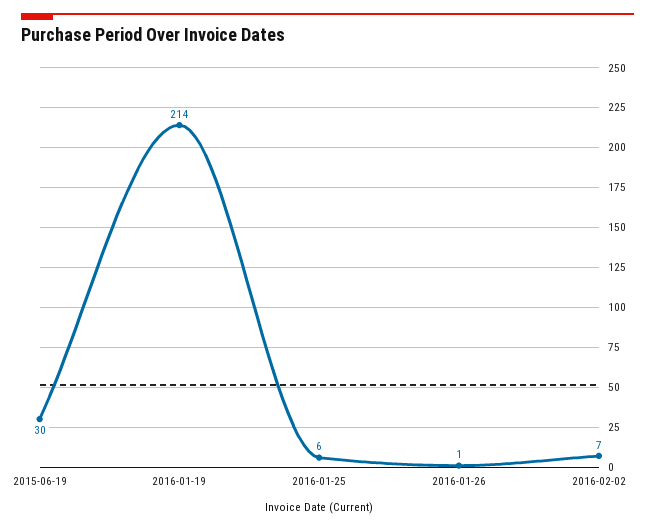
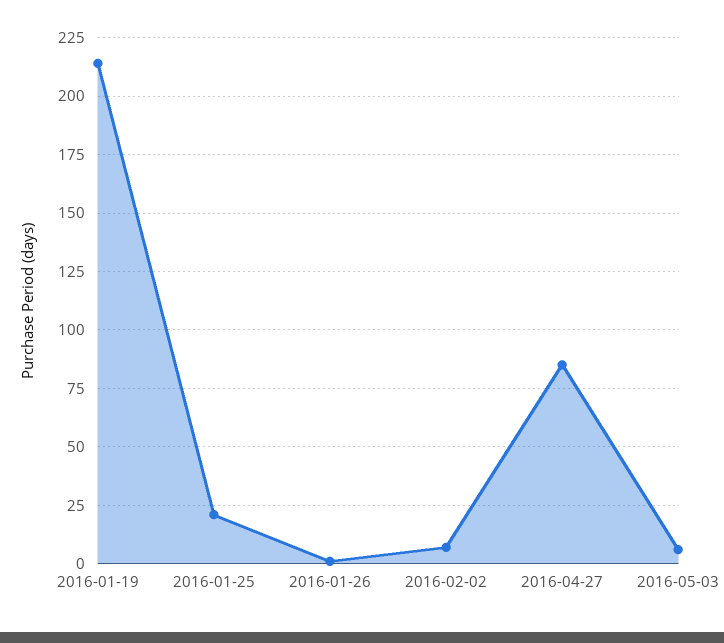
2015-06-19: 30 -> none
2016-01-25: 6 -> 20
2016-04-27: none -> 85
2016-05-03: none -> 5

